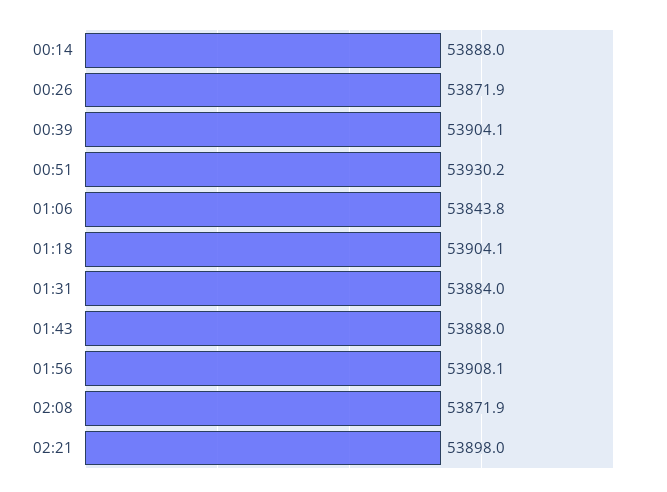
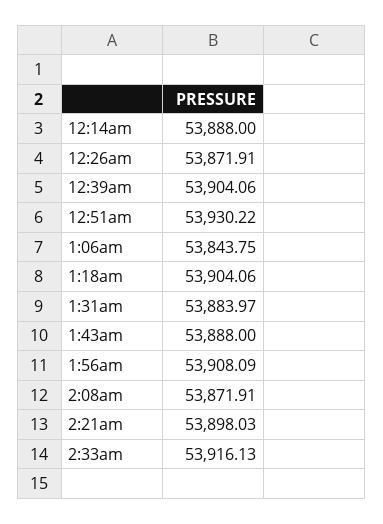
2:33am: none -> 53916.13

